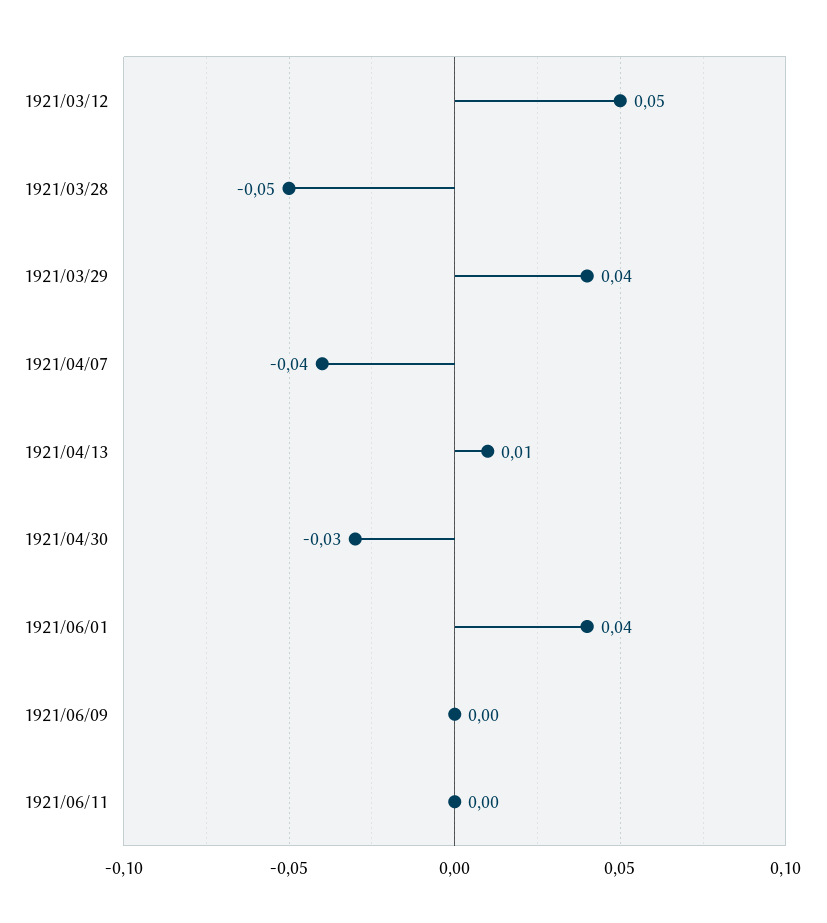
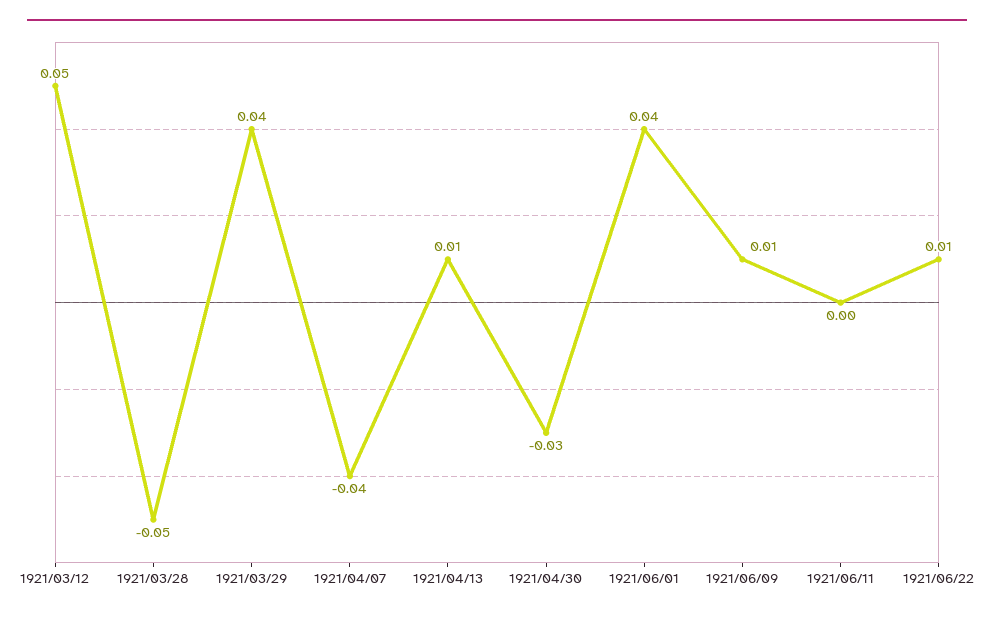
1921/06/09: 0 -> 0.01
1921/06/22: none -> 0.01

